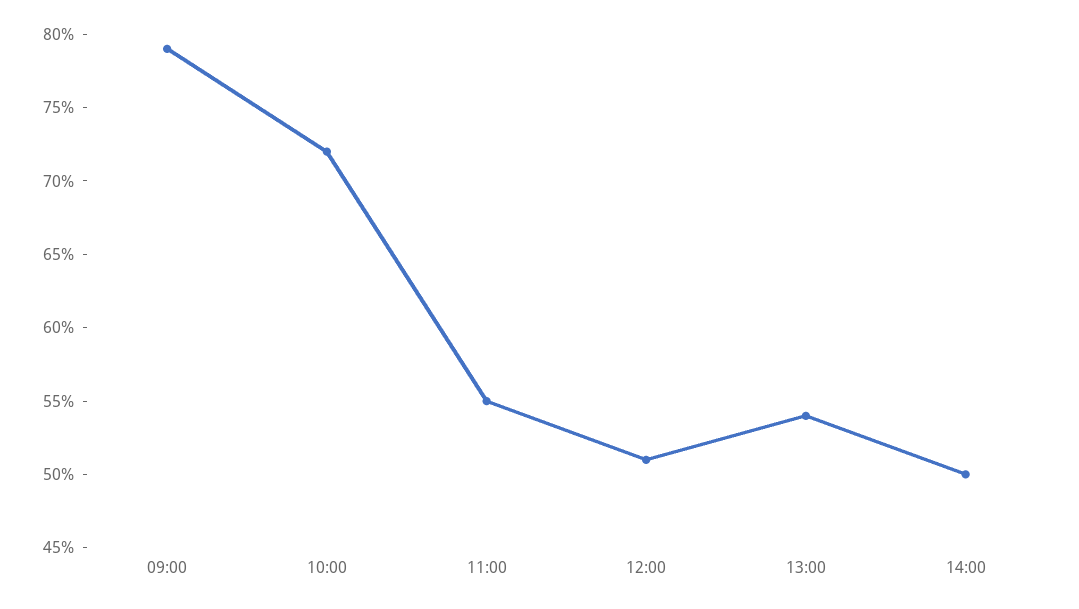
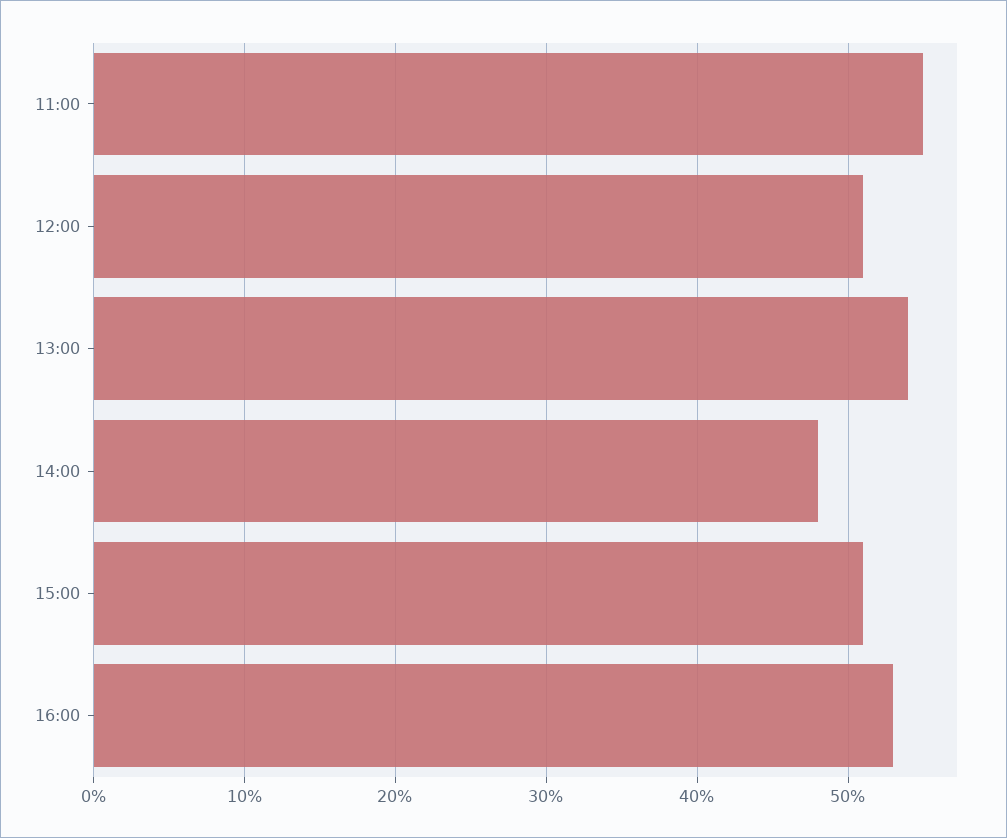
09:00: 79 -> none
10:00: 72 -> none
14:00: 50 -> 48
15:00: none -> 51
16:00: none -> 53

